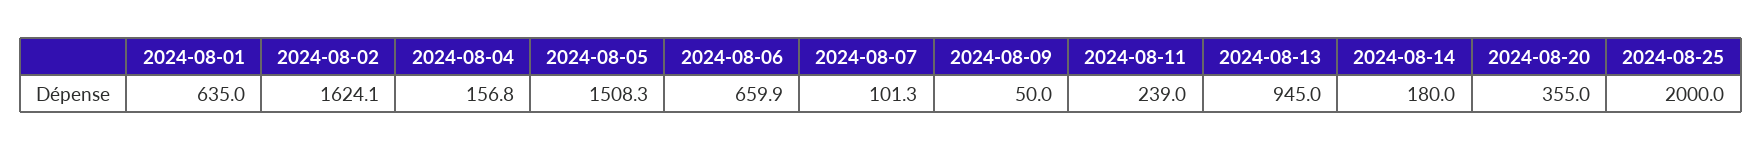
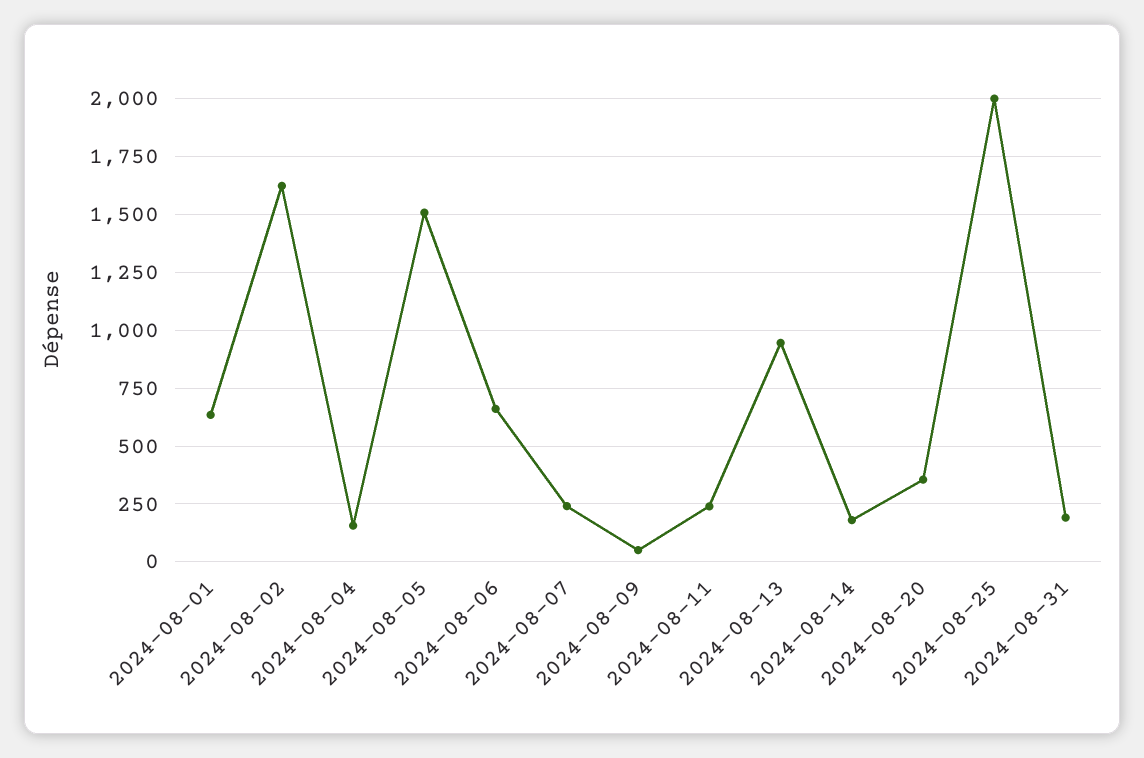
2024-08-07: 101.3 -> 250
2024-08-31: none -> 200

